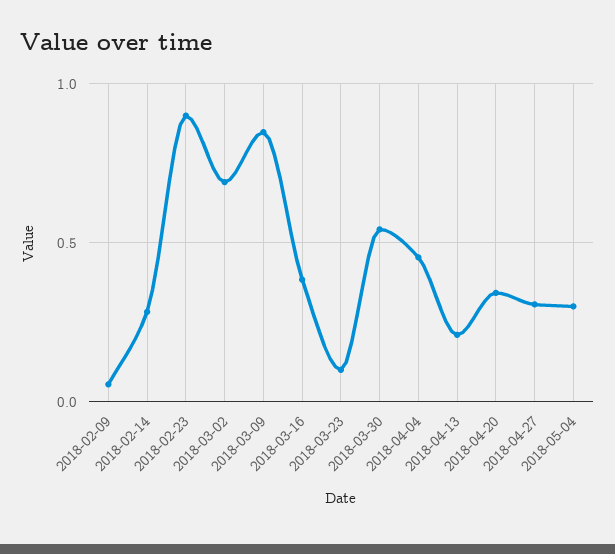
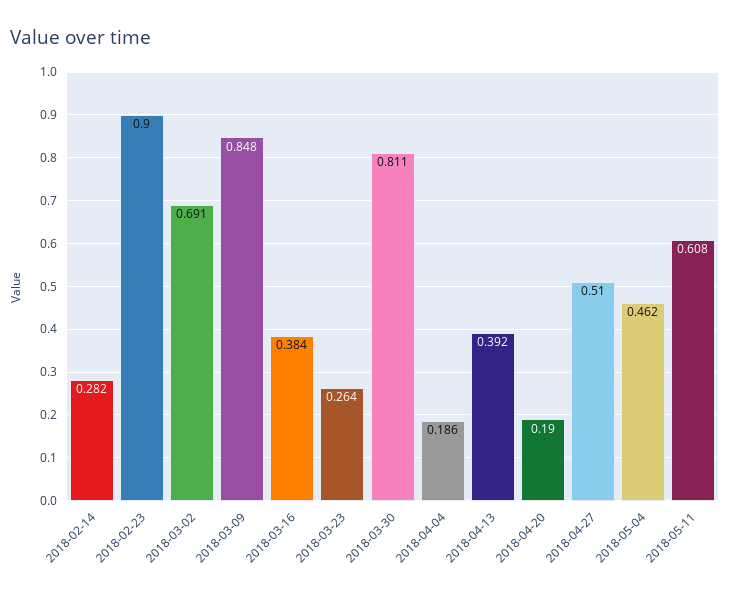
2018-02-09: 0.05 -> none
2018-03-23: 0.1 -> 0.264
2018-03-30: 0.55 -> 0.811
2018-04-04: 0.45 -> 0.186
2018-04-13: 0.2 -> 0.392
2018-04-20: 0.35 -> 0.19
2018-04-27: 0.3 -> 0.51
2018-05-04: 0.3 -> 0.462
2018-05-11: none -> 0.608

